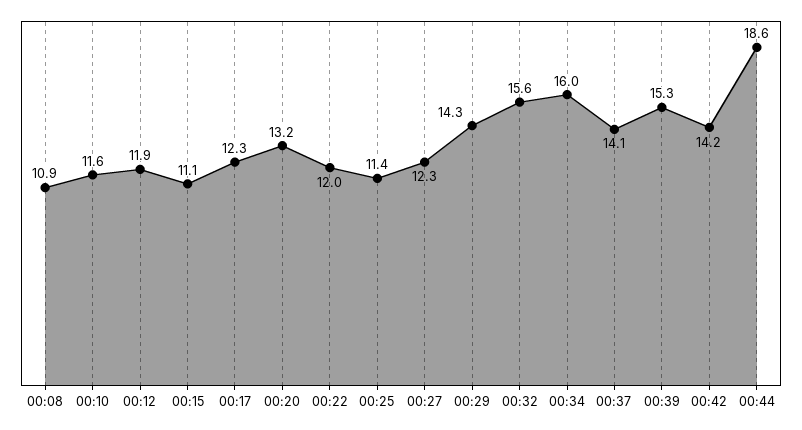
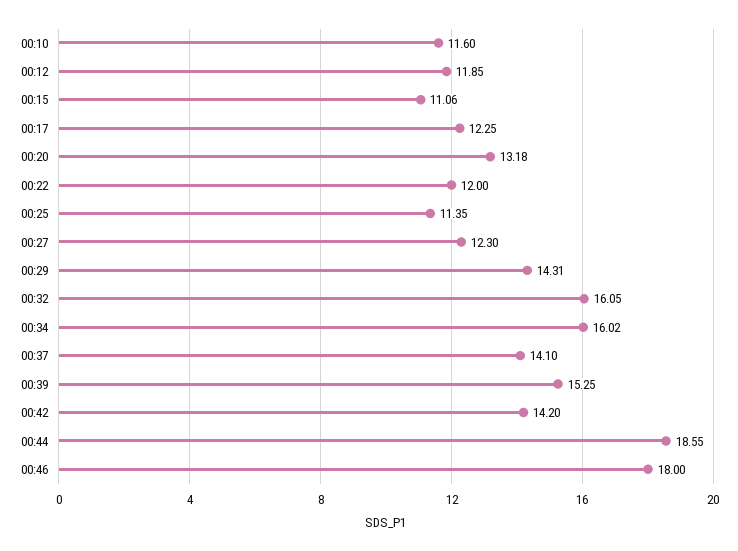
00:08: 10.9 -> none
00:32: 15.6 -> 16.05
00:46: none -> 18

